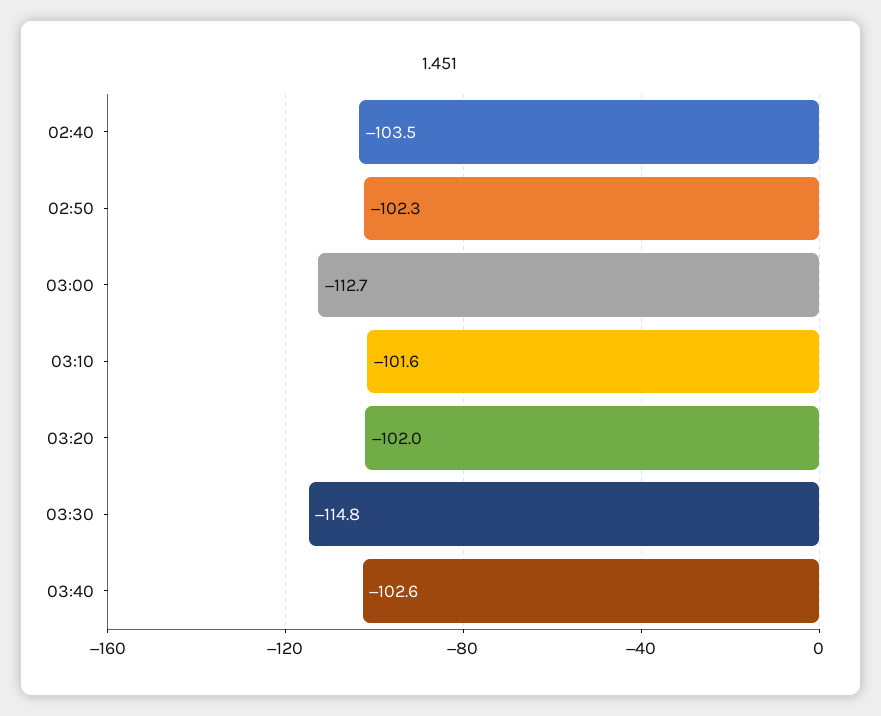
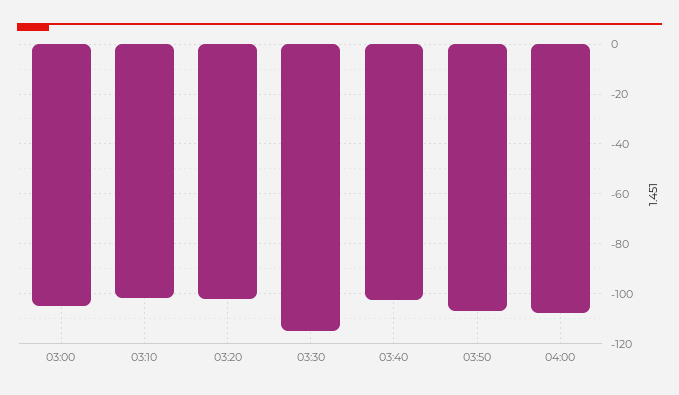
02:40: -103.5 -> none
02:50: -102.3 -> none
03:00: -112.7 -> -105
03:50: none -> -107.5
04:00: none -> -107.5

